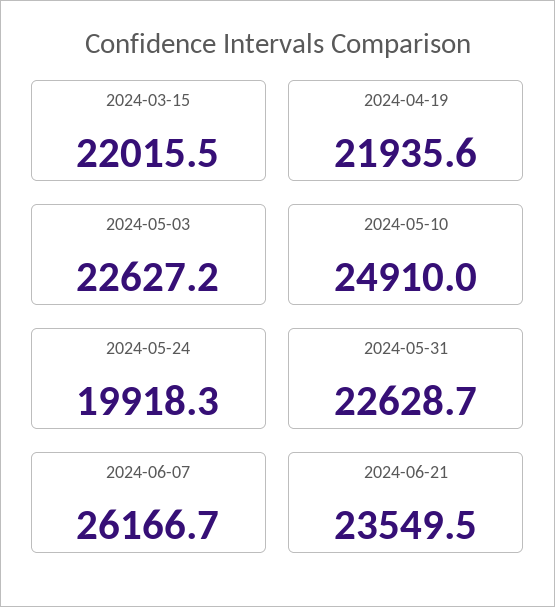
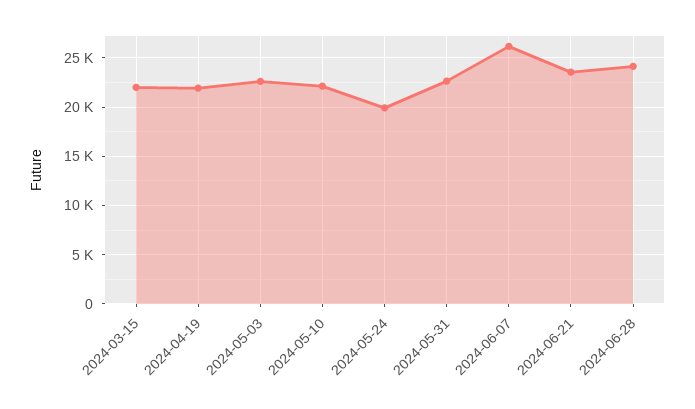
2024-05-10: 24910 -> 22000
2024-06-28: none -> 24000

